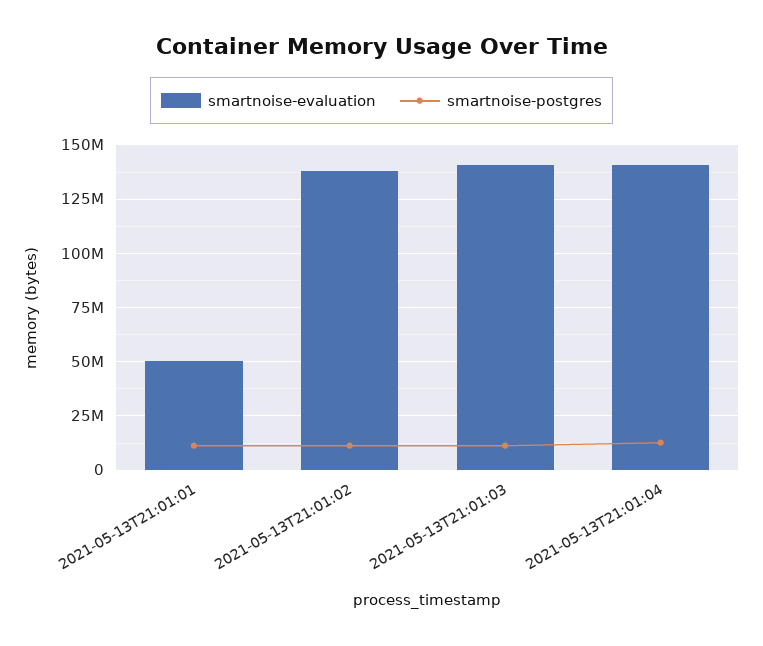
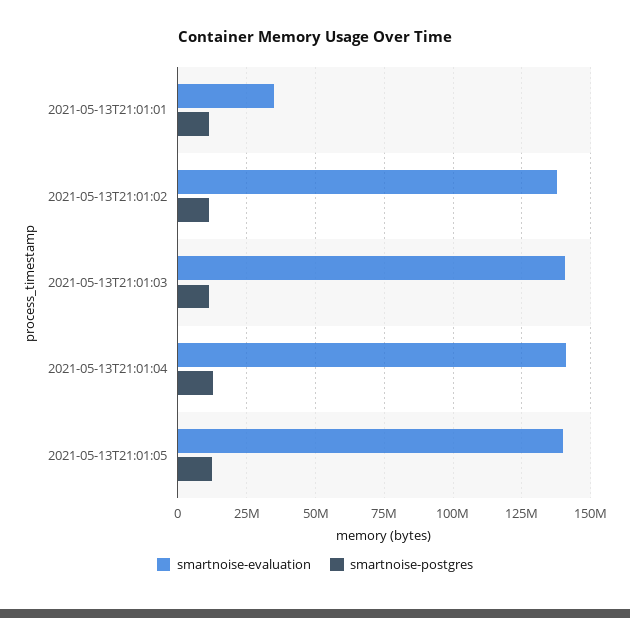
smartnoise-evaluation, 2021-05-13T21:01:01: 50000000 -> 35000000
smartnoise-evaluation, 2021-05-13T21:01:05: none -> 140000000
smartnoise-postgres, 2021-05-13T21:01:05: none -> 12500000

